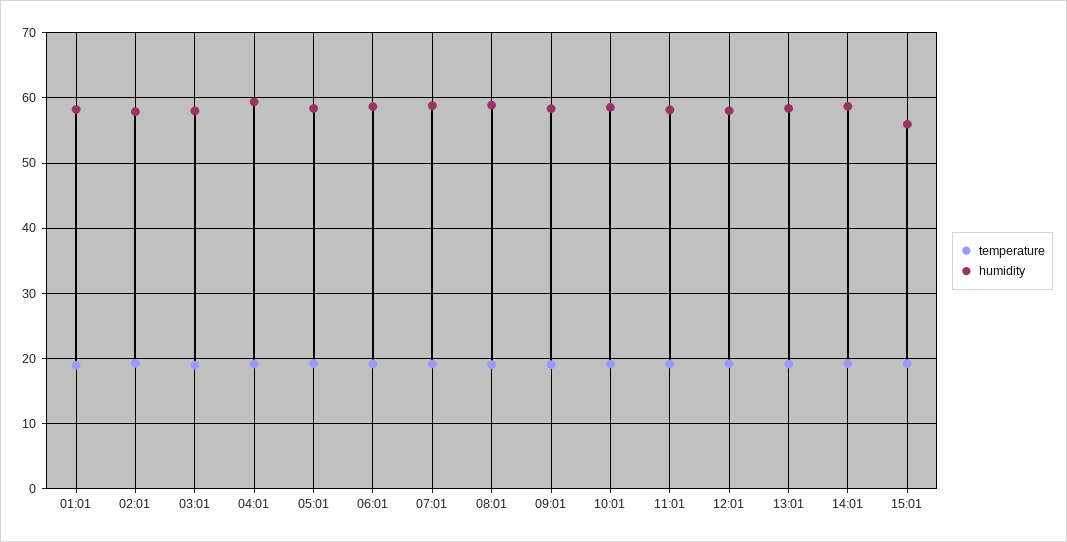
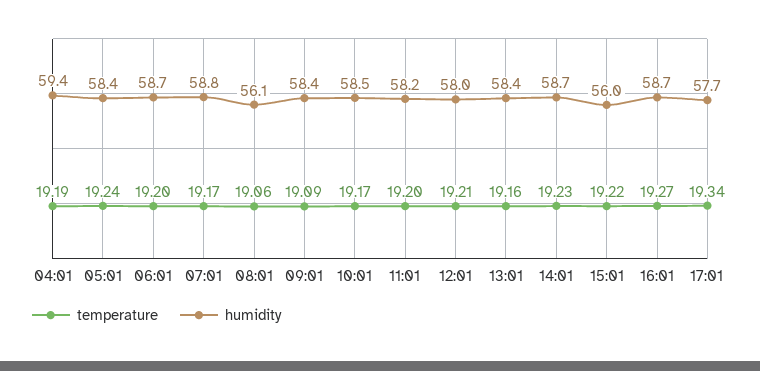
temperature, 01:01: 19 -> none
humidity, 01:01: 58 -> none
temperature, 02:01: 19 -> none
humidity, 02:01: 58 -> none
temperature, 03:01: 19 -> none
humidity, 03:01: 58 -> none
humidity, 08:01: 59 -> 56.1
temperature, 16:01: none -> 19.27
humidity, 16:01: none -> 58.7
temperature, 17:01: none -> 19.34
humidity, 17:01: none -> 57.7

